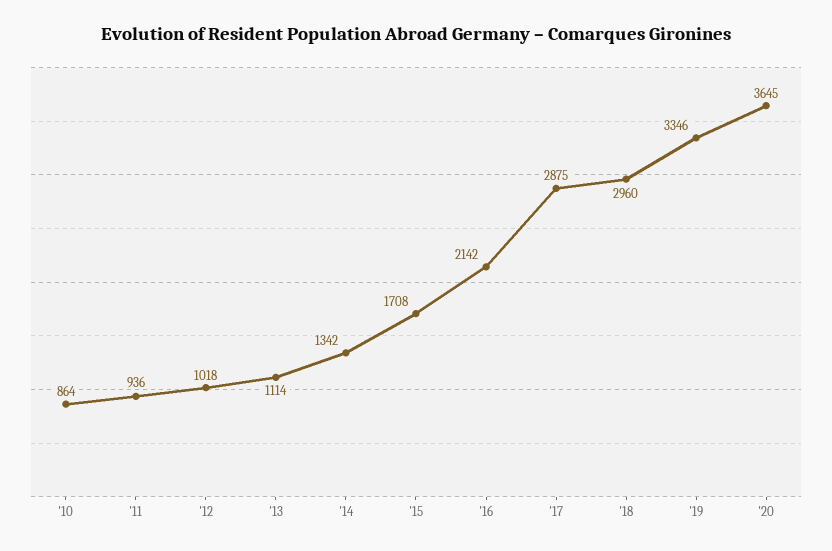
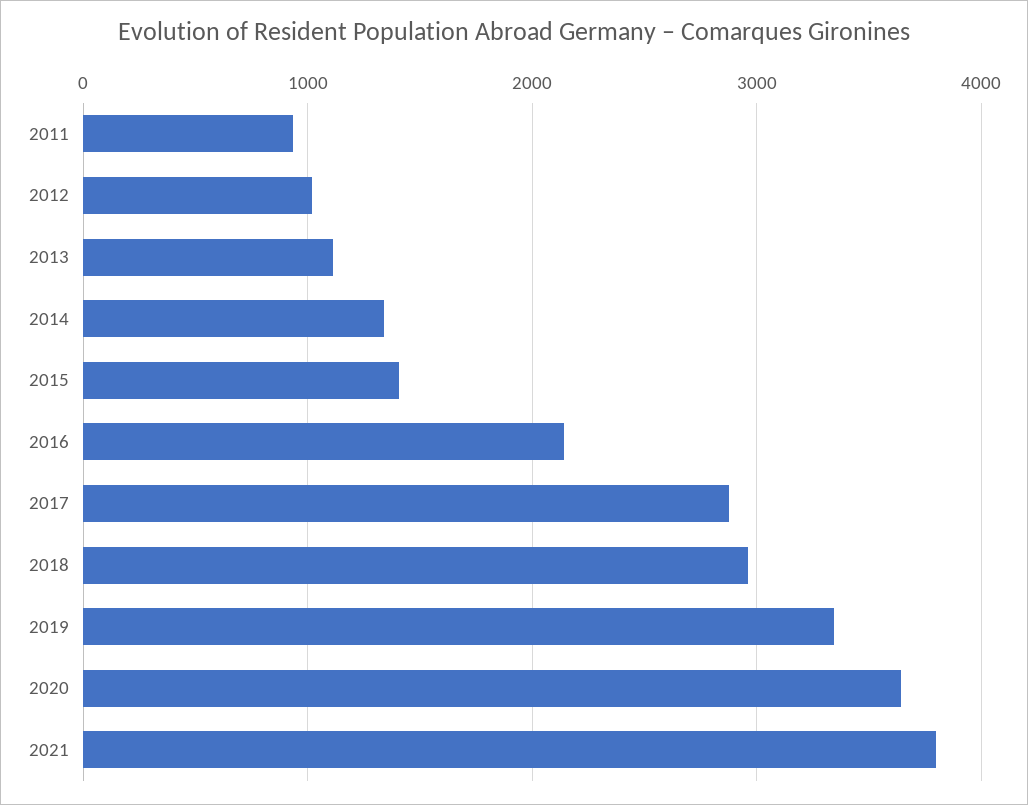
'10: 864 -> none
'15: 1708 -> 1400
2021: none -> 3800

